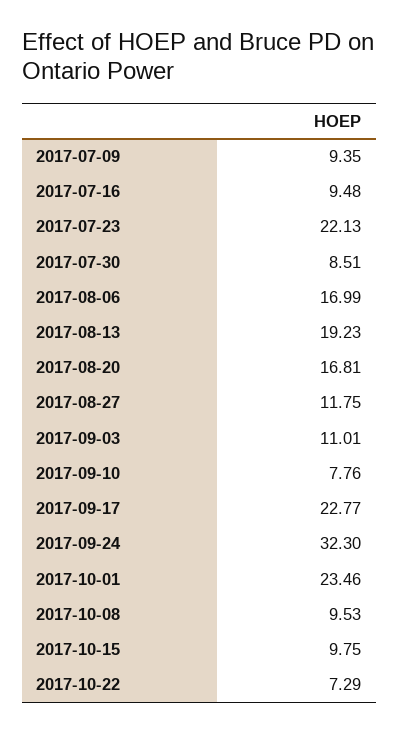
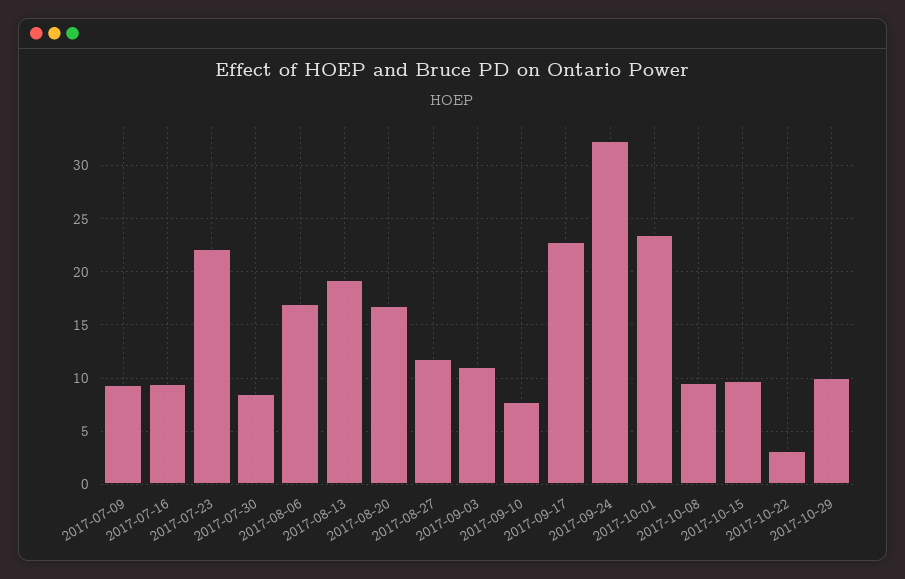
2017-10-22: 7.29 -> 3
2017-10-29: none -> 10

